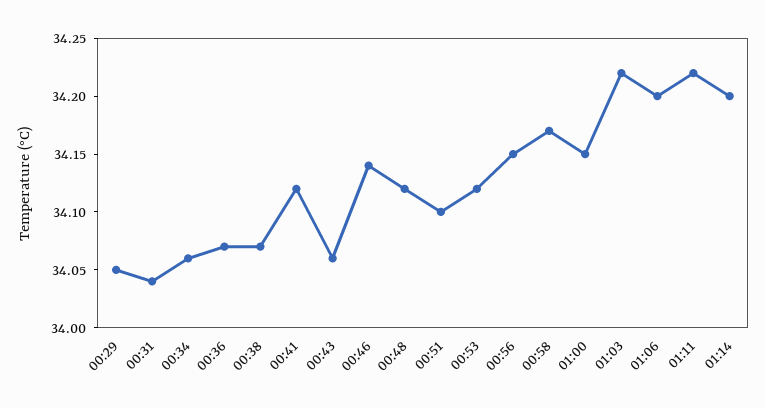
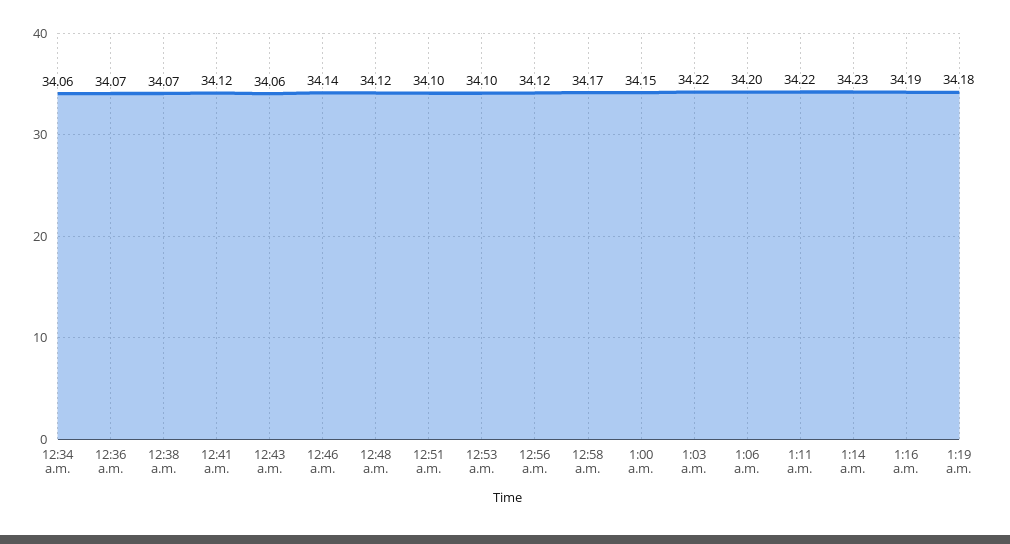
00:29: 34.05 -> none
00:31: 34.04 -> none
00:53: 34.12 -> 34.1
00:56: 34.15 -> 34.12
01:14: 34.2 -> 34.23
1:16 a.m.: none -> 34.19
1:19 a.m.: none -> 34.18

